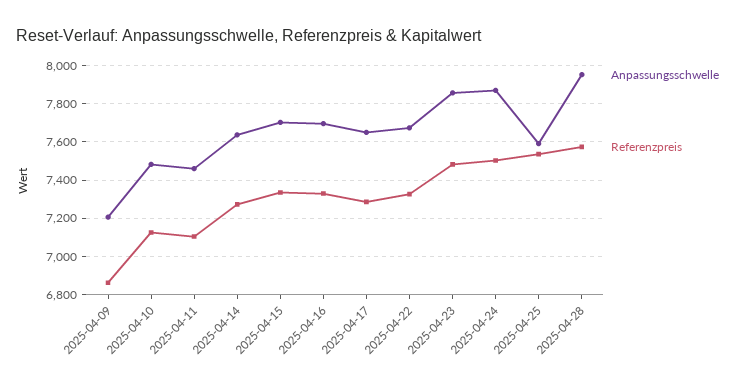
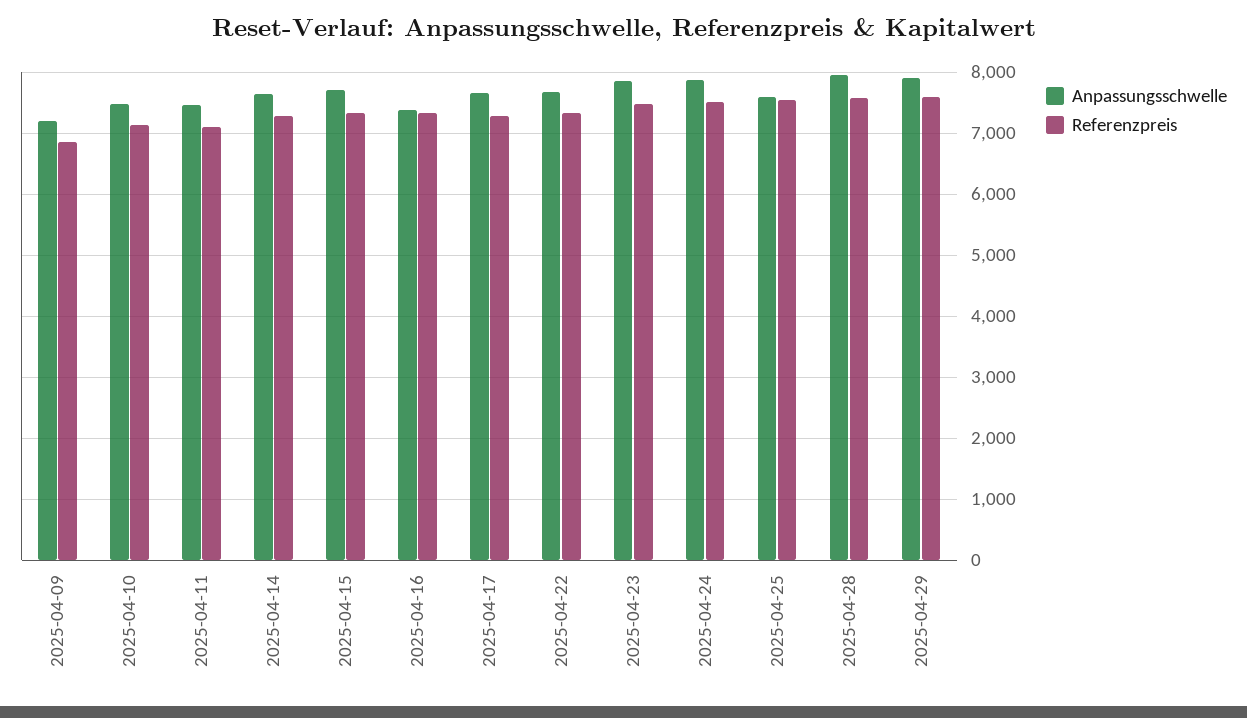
Anpassungsschwelle, 2025-04-16: 7700 -> 7400
Anpassungsschwelle, 2025-04-29: none -> 7900
Referenzpreis, 2025-04-29: none -> 7600

